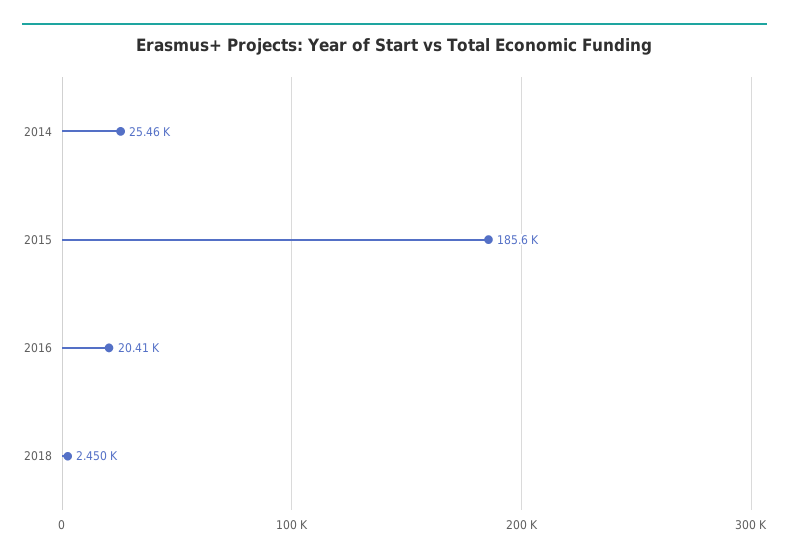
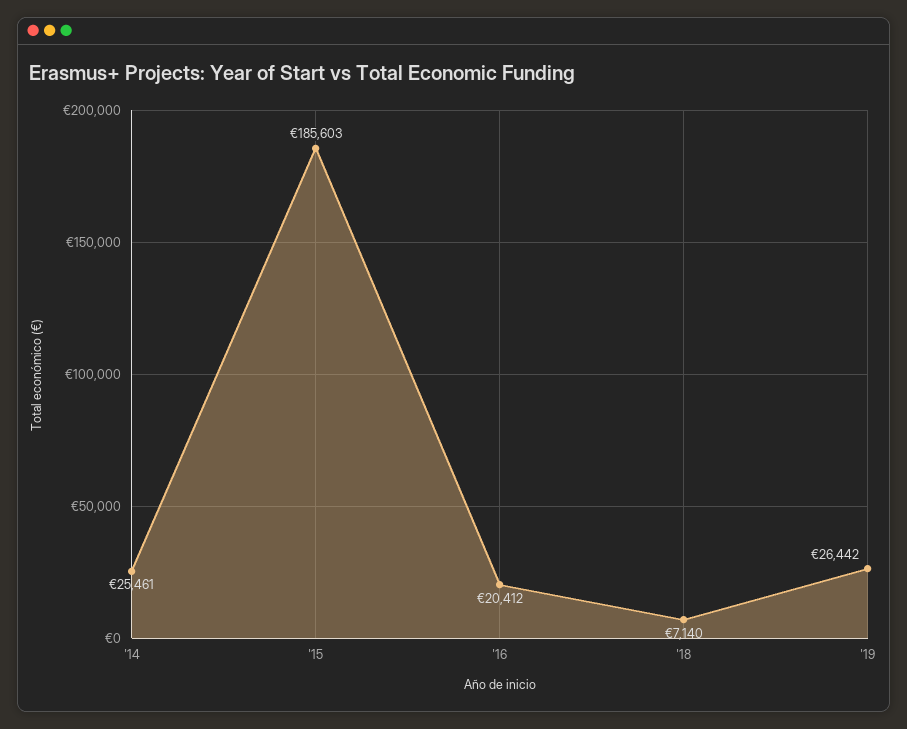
2018: 2450 -> 7140
'19: none -> 26442

